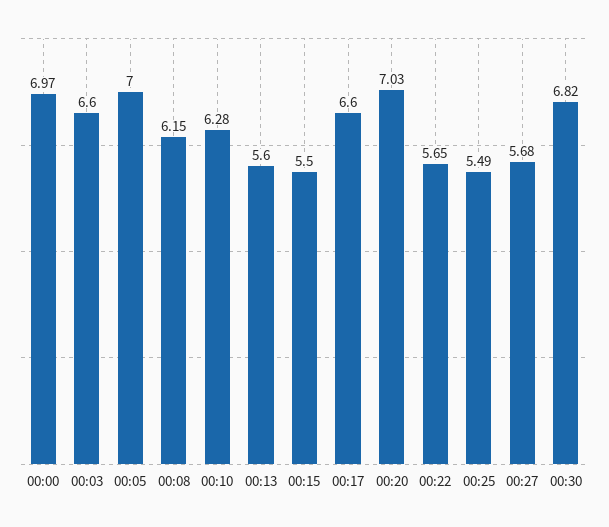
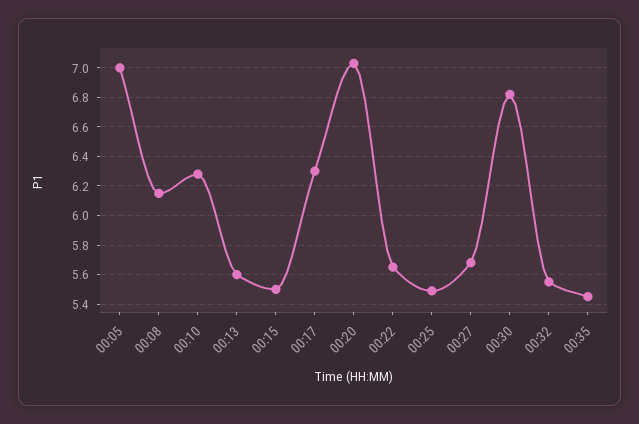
00:00: 6.97 -> none
00:03: 6.6 -> none
00:17: 6.6 -> 6.3
00:32: none -> 5.55
00:35: none -> 5.45

